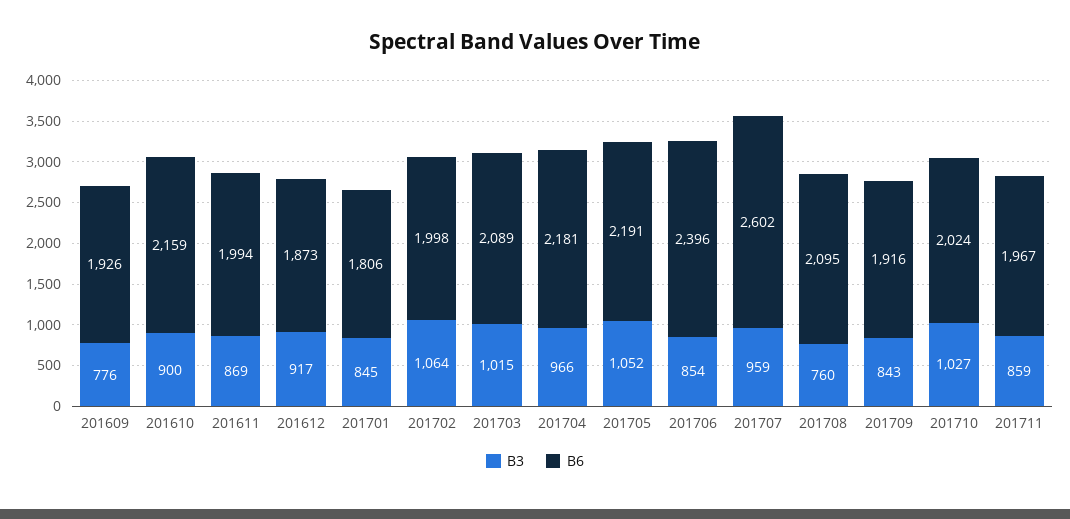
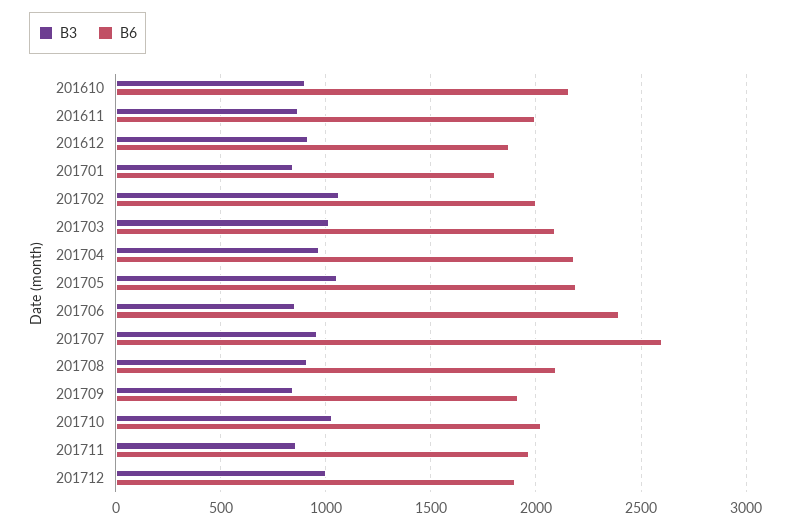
B3, 201609: 776 -> none
B6, 201609: 1926 -> none
B3, 201708: 760 -> 900
B3, 201712: none -> 1000
B6, 201712: none -> 1900

